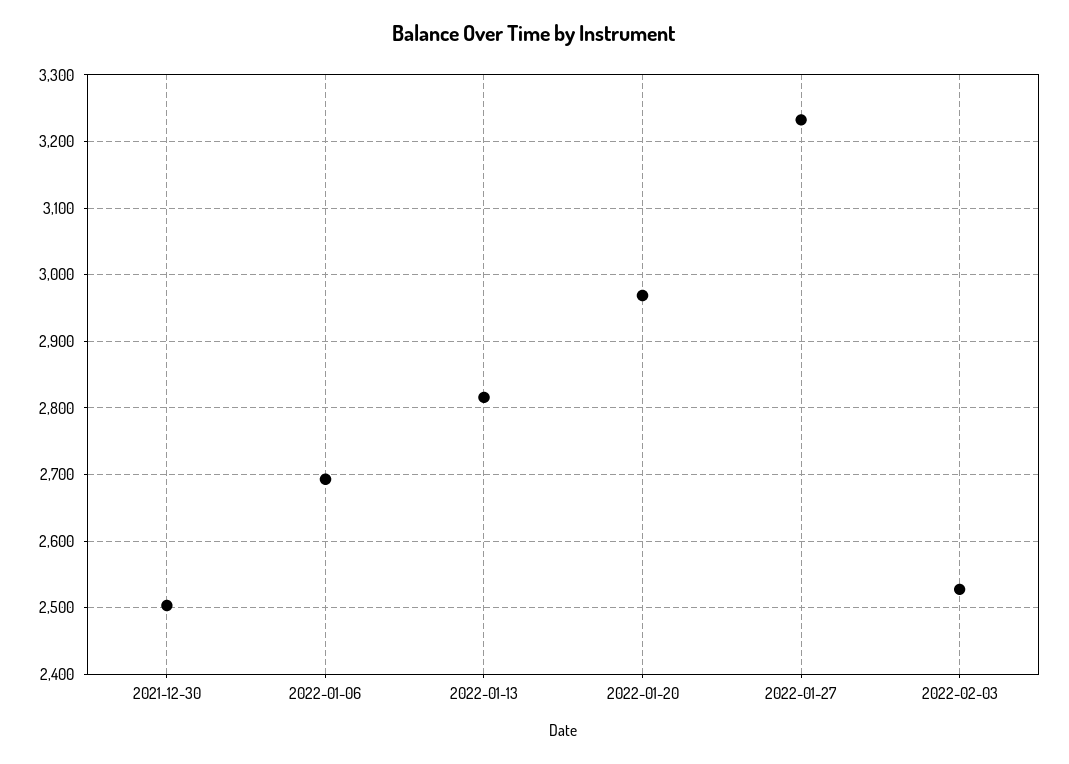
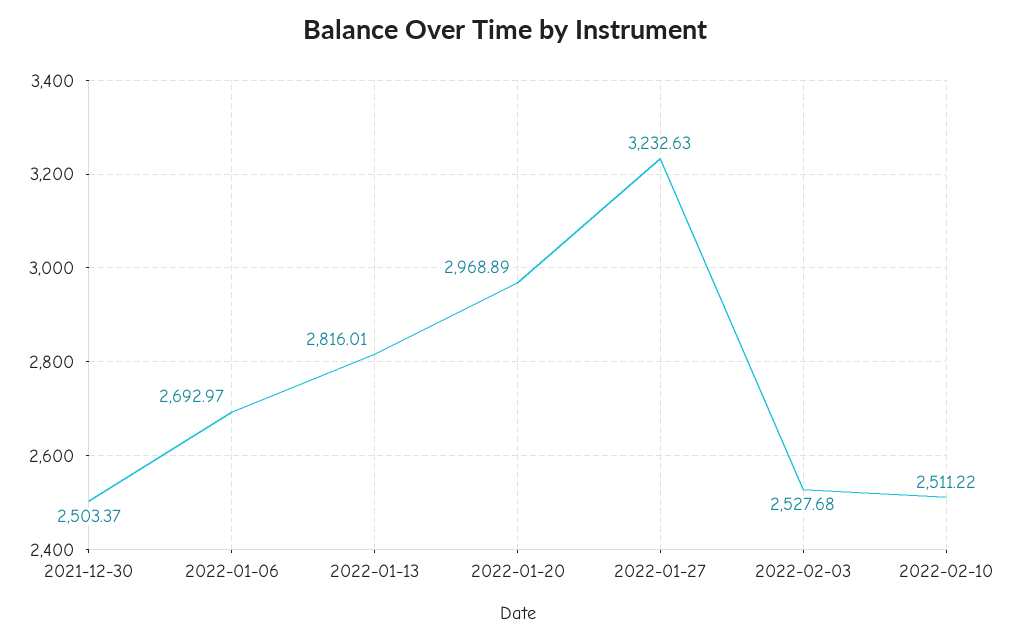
2022-02-10: none -> 2511.22

